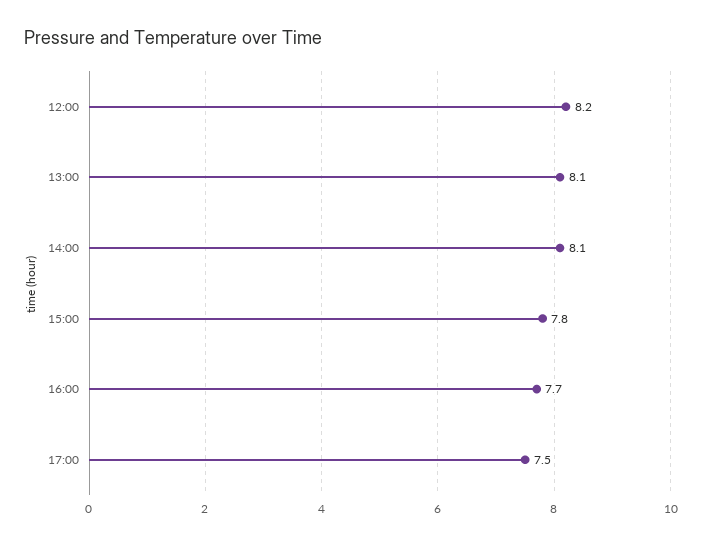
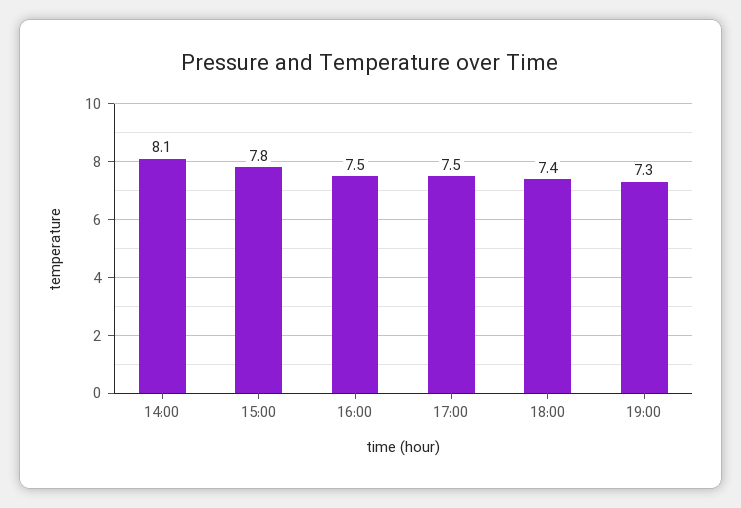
12:00: 8.2 -> none
13:00: 8.1 -> none
16:00: 7.7 -> 7.5
18:00: none -> 7.4
19:00: none -> 7.3

